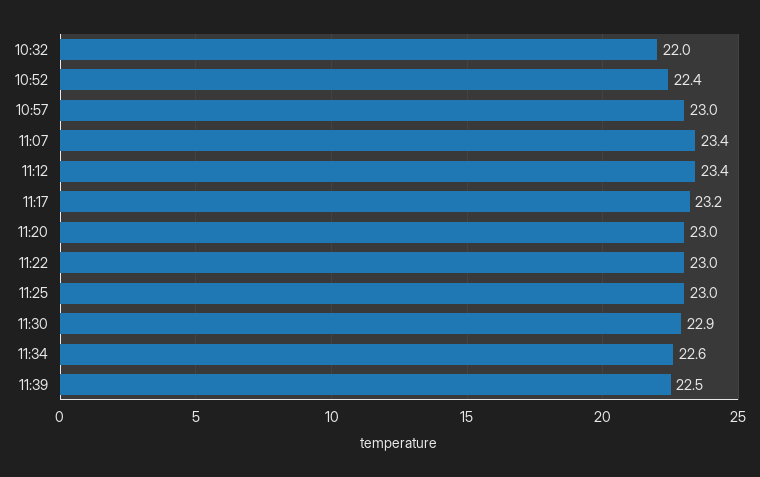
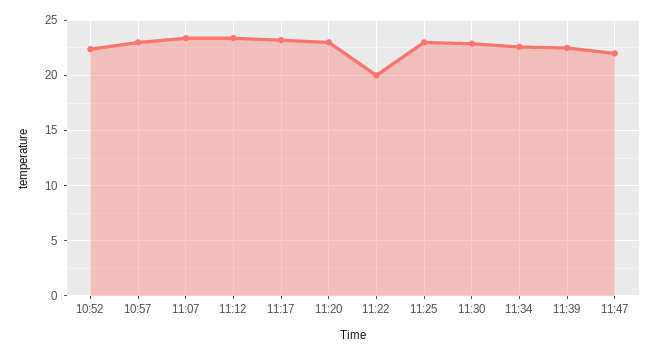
10:32: 22 -> none
11:22: 23 -> 20
11:47: none -> 22

